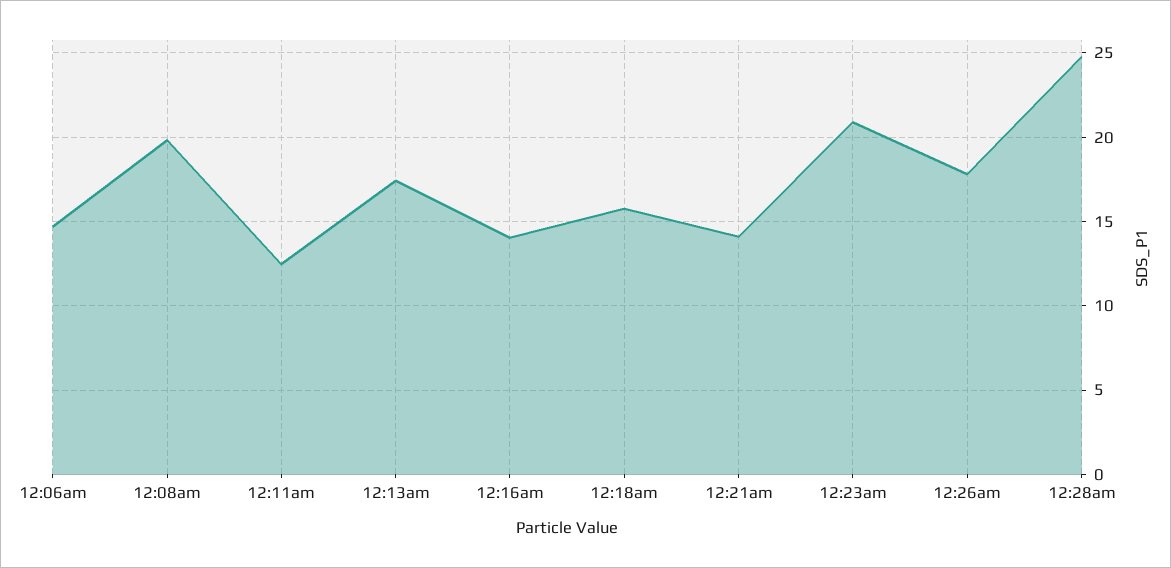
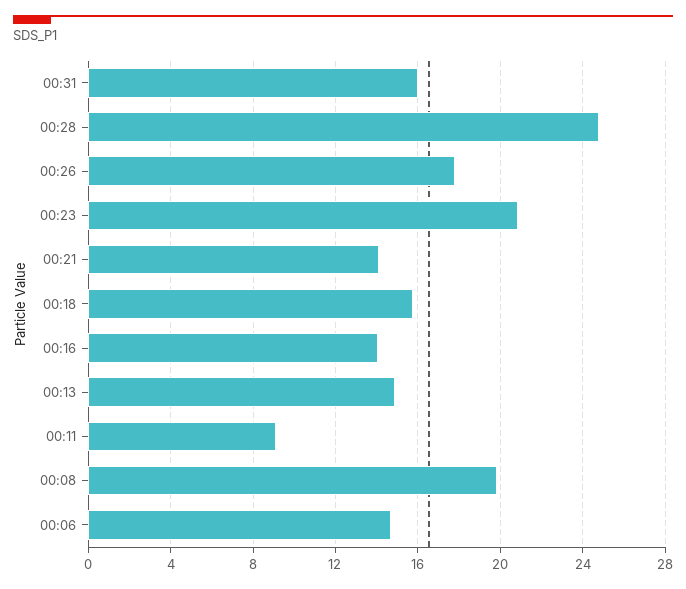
12:11am: 12.5 -> 9
12:13am: 17.5 -> 15
00:31: none -> 16

